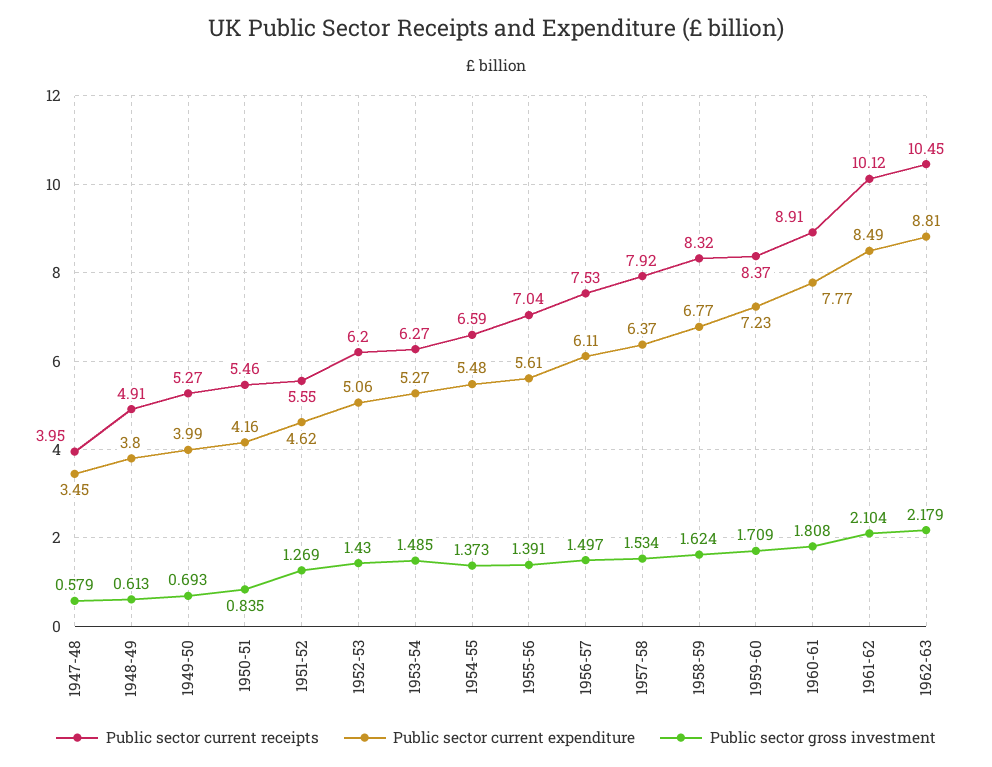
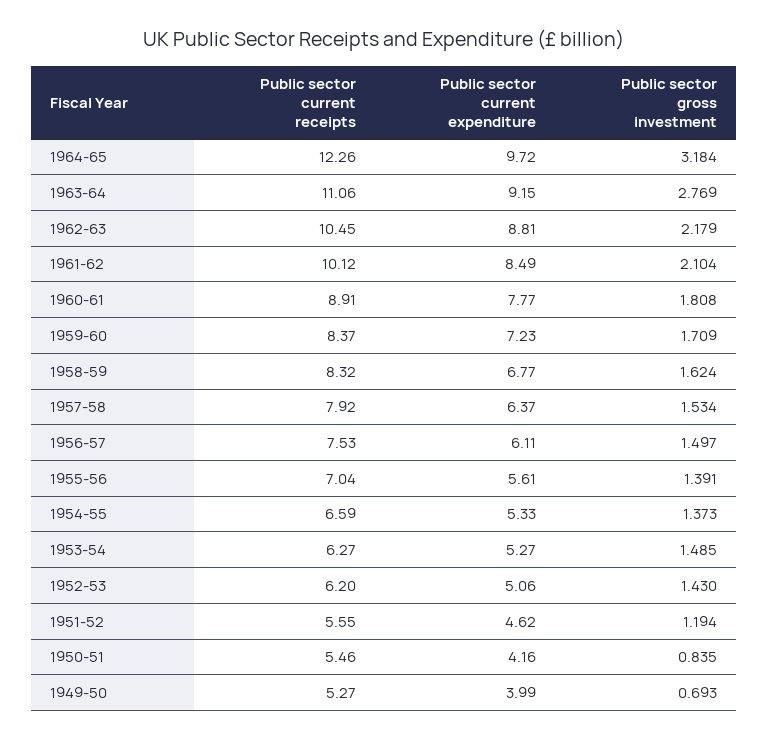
Public sector current receipts, 1947-48: 3.95 -> none
Public sector current expenditure, 1947-48: 3.45 -> none
Public sector gross investment, 1947-48: 0.579 -> none
Public sector current receipts, 1948-49: 4.91 -> none
Public sector current expenditure, 1948-49: 3.8 -> none
Public sector gross investment, 1948-49: 0.613 -> none
Public sector gross investment, 1951-52: 1.269 -> 1.194
Public sector current expenditure, 1954-55: 5.48 -> 5.33
Public sector current receipts, 1964-65: none -> 12.26
Public sector current expenditure, 1964-65: none -> 9.72
Public sector gross investment, 1964-65: none -> 3.184
Public sector current receipts, 1963-64: none -> 11.06
Public sector current expenditure, 1963-64: none -> 9.15
Public sector gross investment, 1963-64: none -> 2.769

